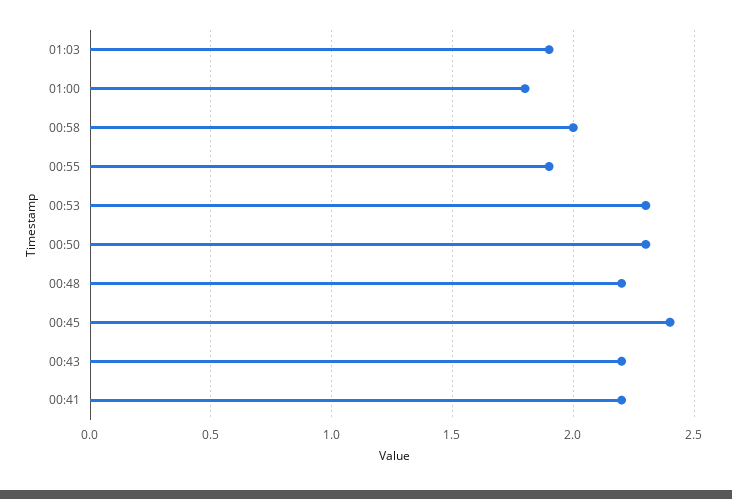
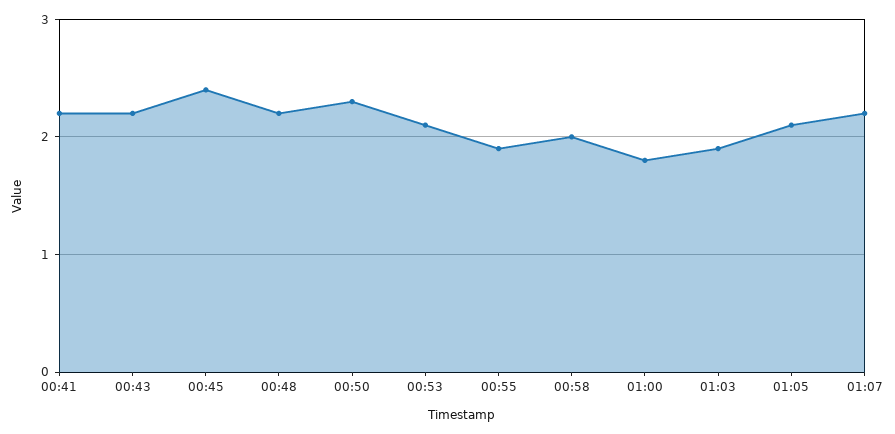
00:53: 2.3 -> 2.1
01:05: none -> 2.1
01:07: none -> 2.2

